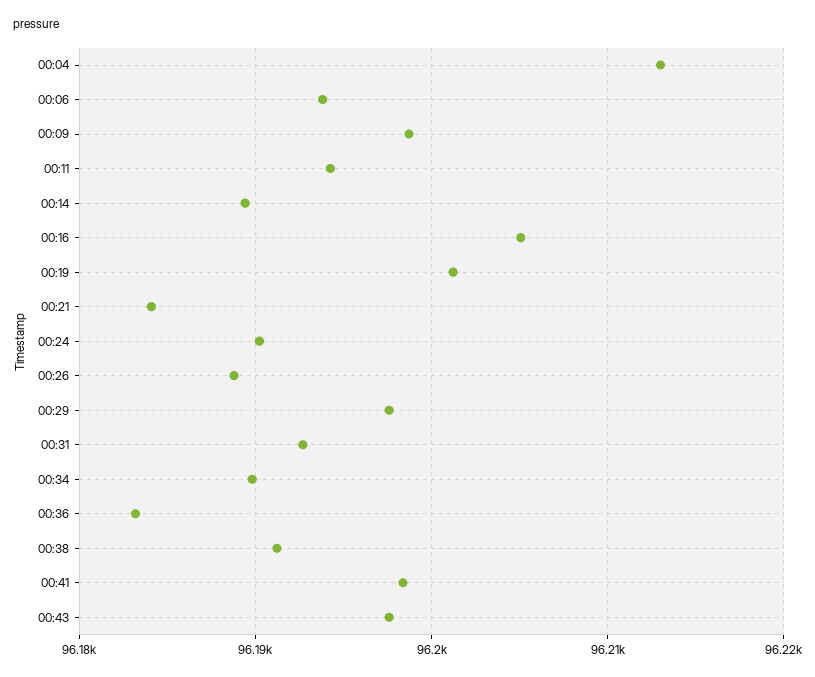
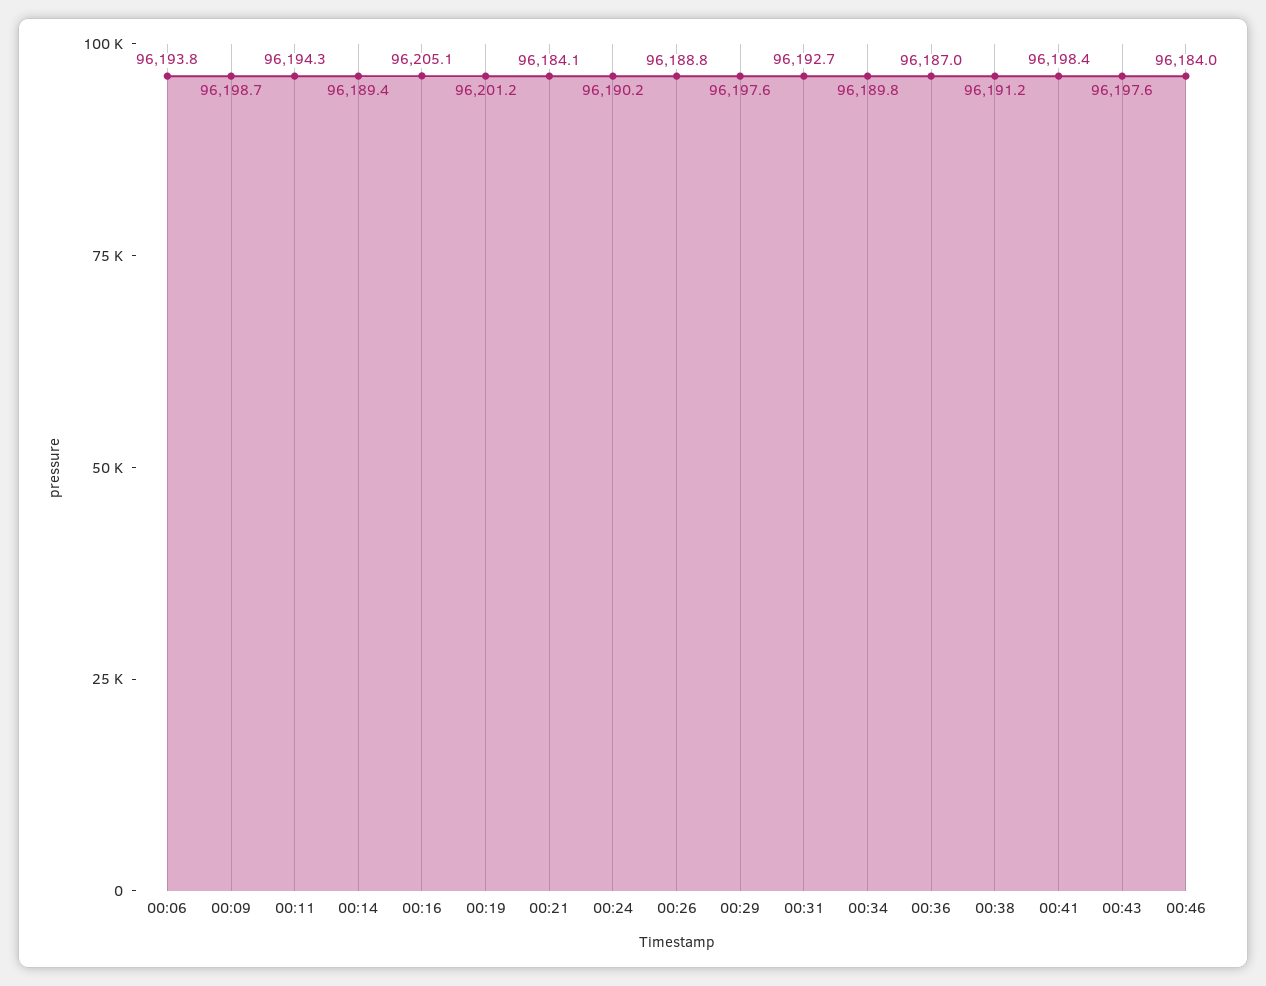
00:04: 96213 -> none
00:36: 96183 -> 96187
00:46: none -> 96184

